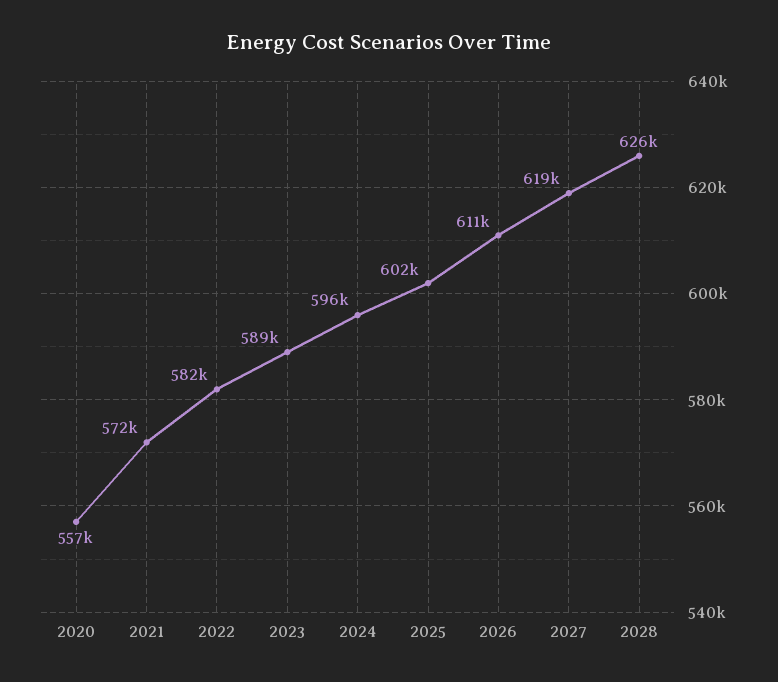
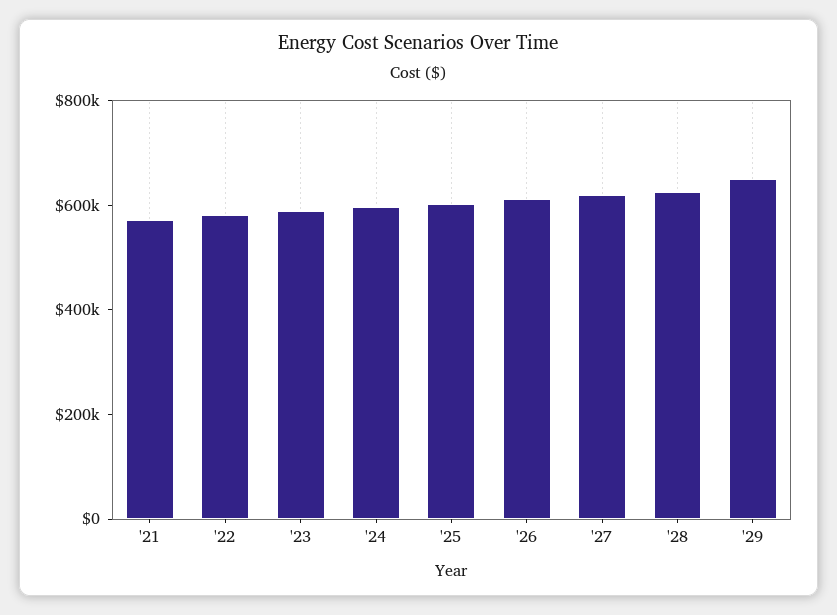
2020: 557000 -> none
'29: none -> 650000

